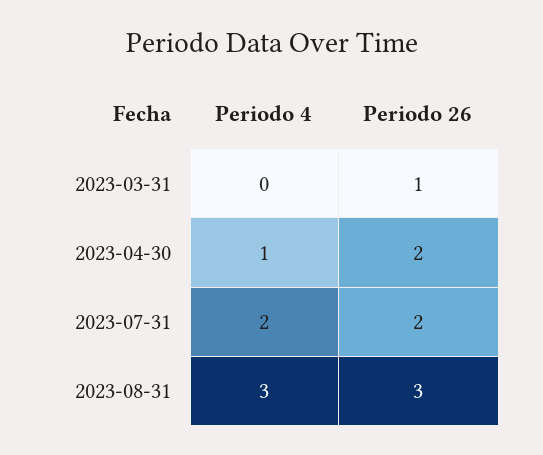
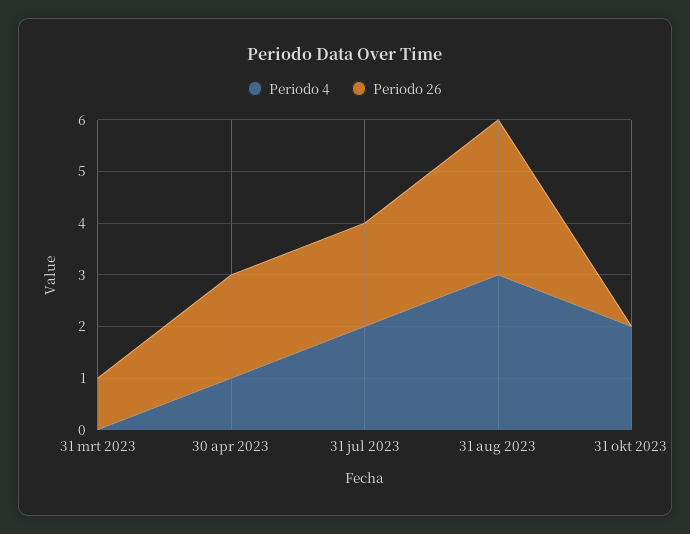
Periodo 4, 31 okt 2023: none -> 2
Periodo 26, 31 okt 2023: none -> 0

